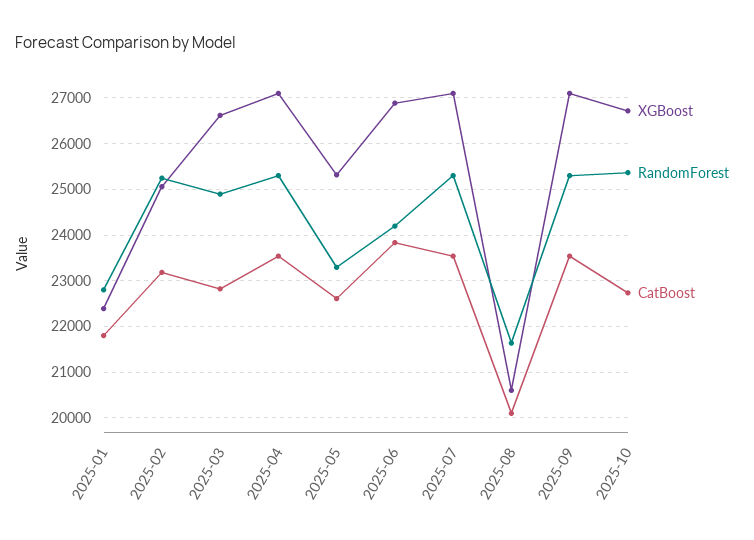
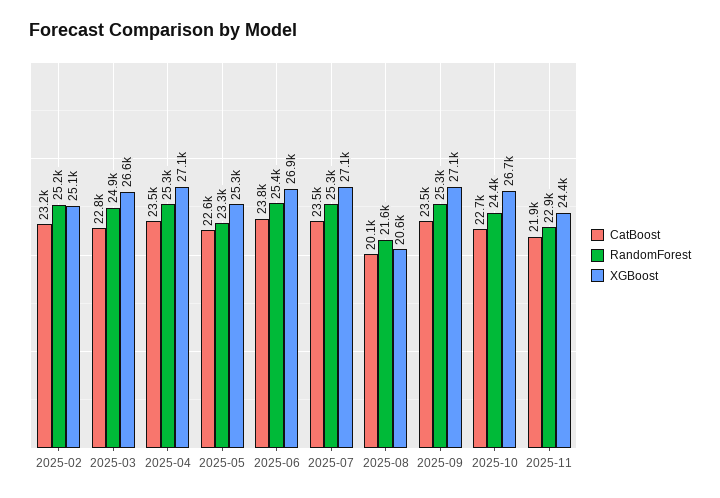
XGBoost, 2025-01: 22400 -> none
RandomForest, 2025-01: 22800 -> none
CatBoost, 2025-01: 21800 -> none
RandomForest, 2025-06: 24200 -> 25400
RandomForest, 2025-10: 25400 -> 24400
CatBoost, 2025-11: none -> 21900
RandomForest, 2025-11: none -> 22900
XGBoost, 2025-11: none -> 24400

